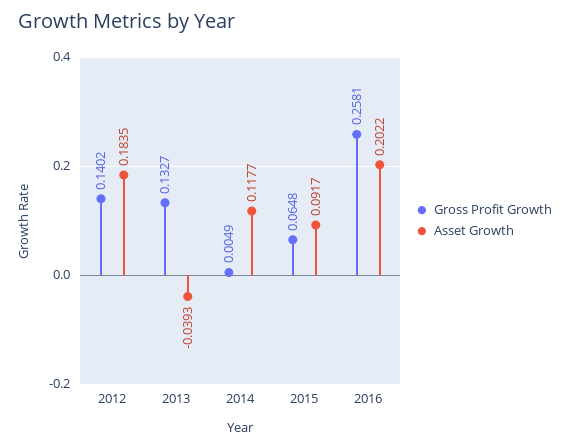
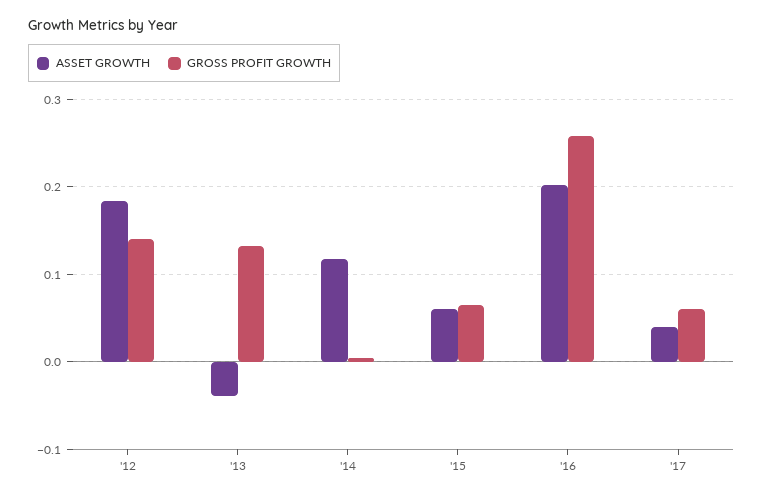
Asset Growth, 2015: 0.0917 -> 0.06
Asset Growth, '17: none -> 0.04
Gross Profit Growth, '17: none -> 0.06

